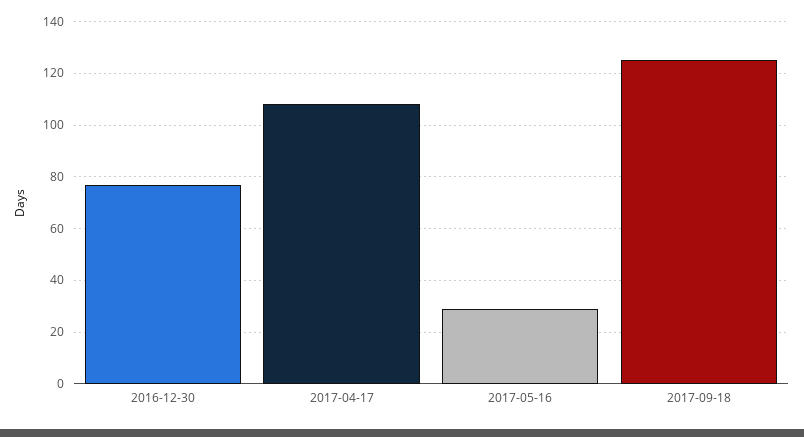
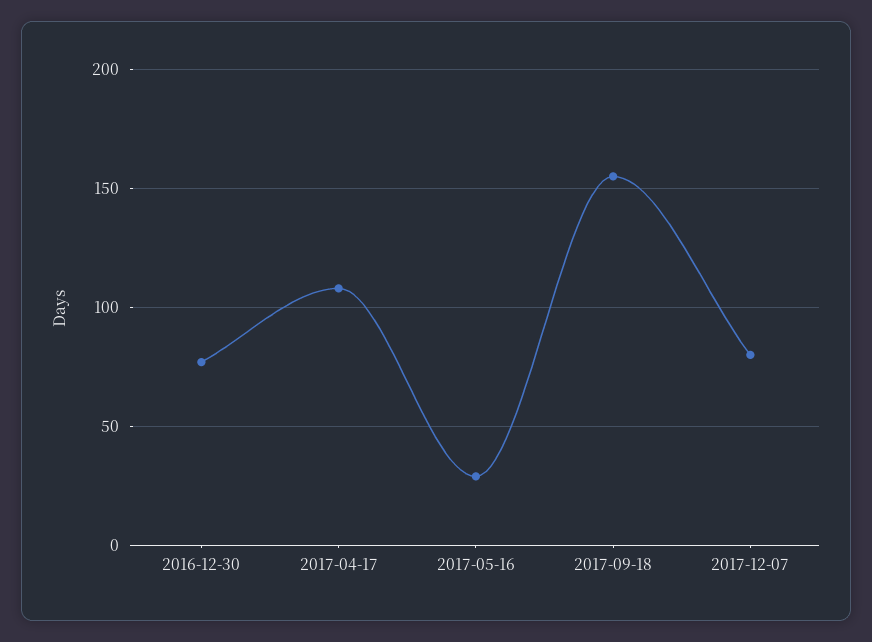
2017-09-18: 125 -> 155
2017-12-07: none -> 80

